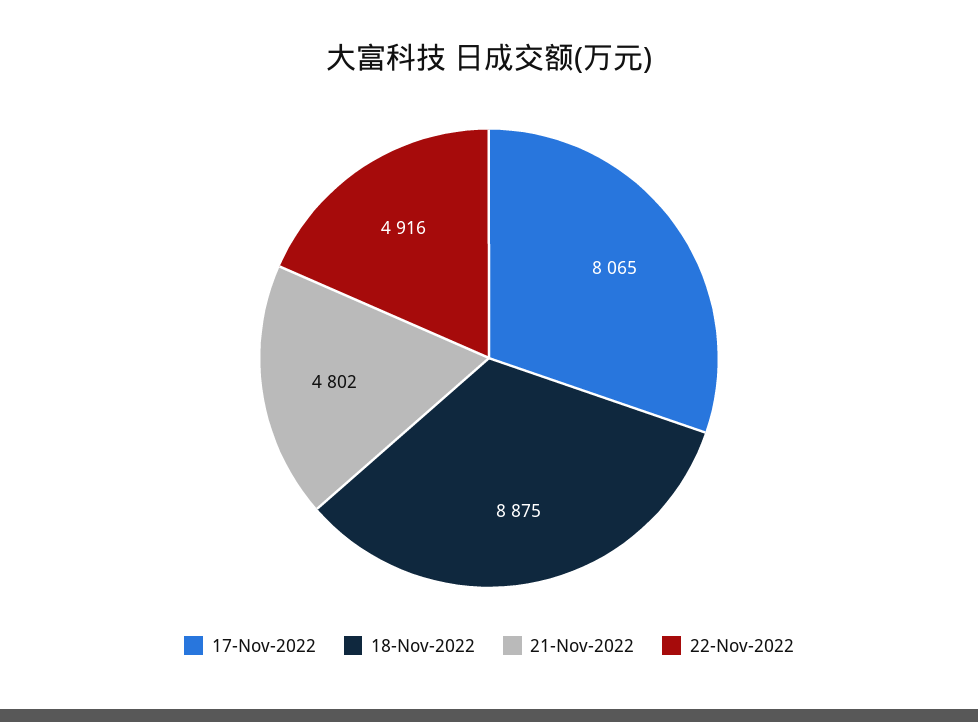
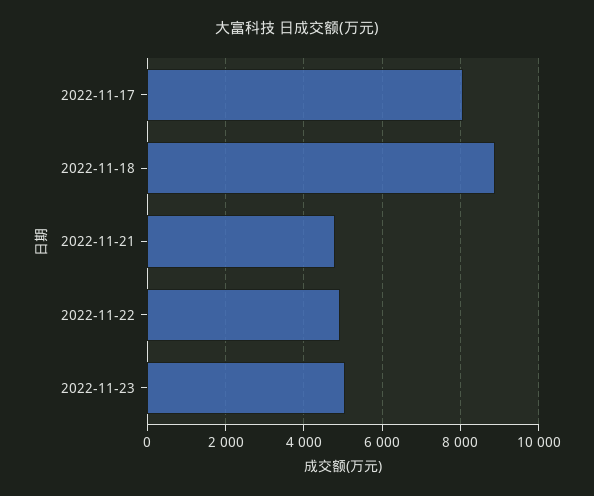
2022-11-23: none -> 5000

